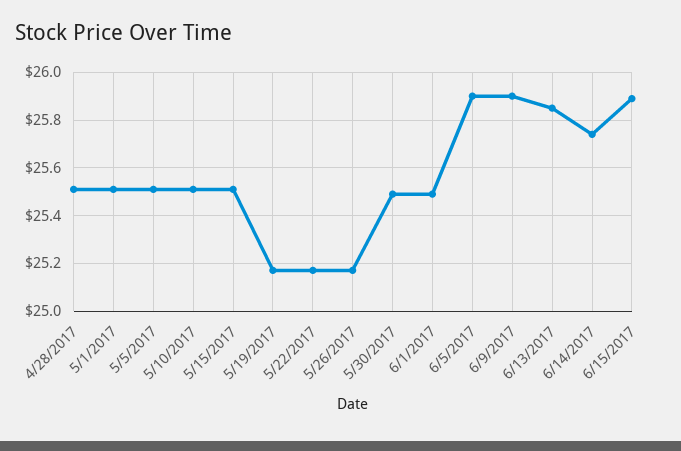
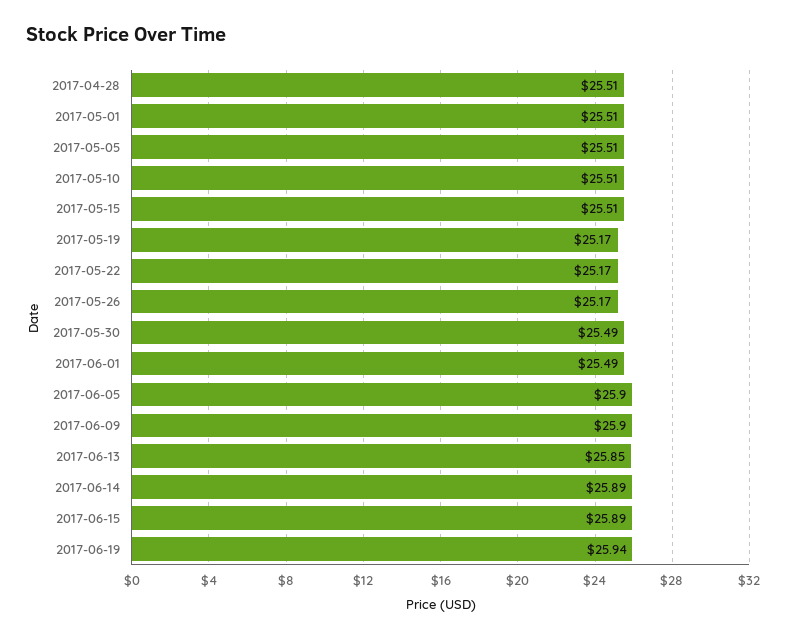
6/14/2017: 25.75 -> 25.89
2017-06-19: none -> 25.94

